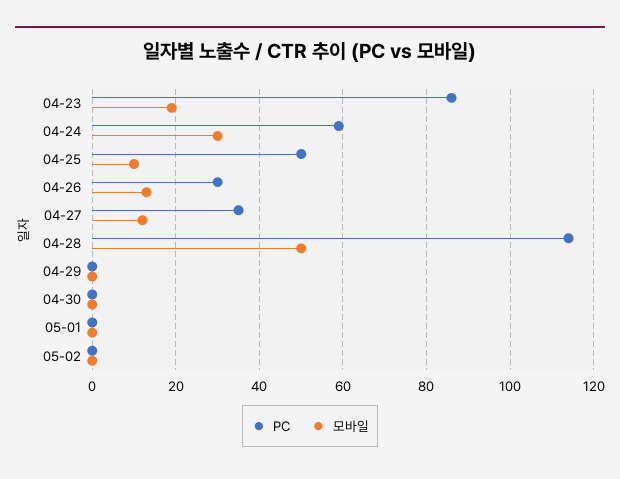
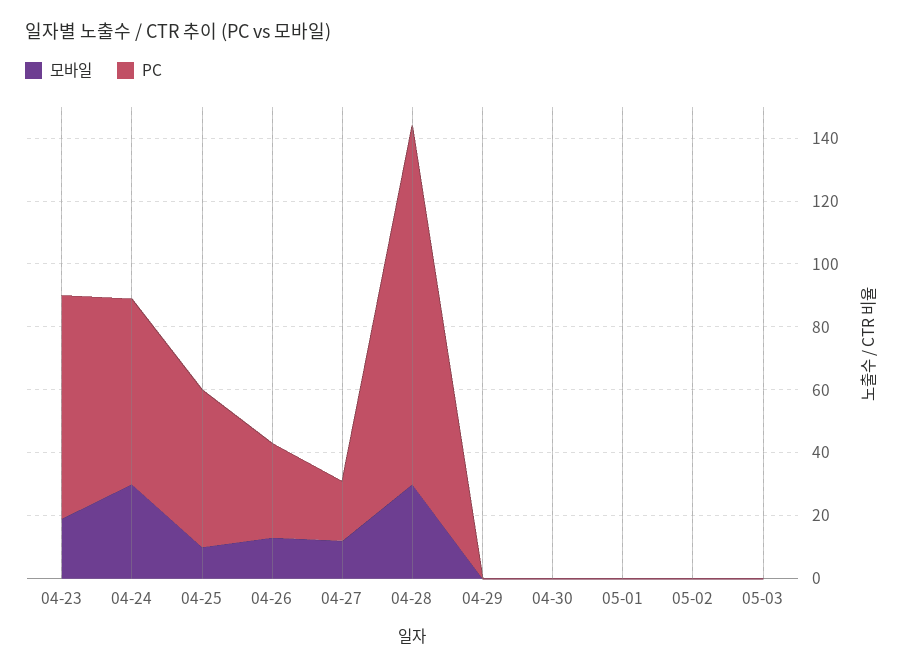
PC, 04-23: 85 -> 70
PC, 04-27: 35 -> 20
모바일, 04-28: 50 -> 30
모바일, 05-03: none -> 0
PC, 05-03: none -> 0

